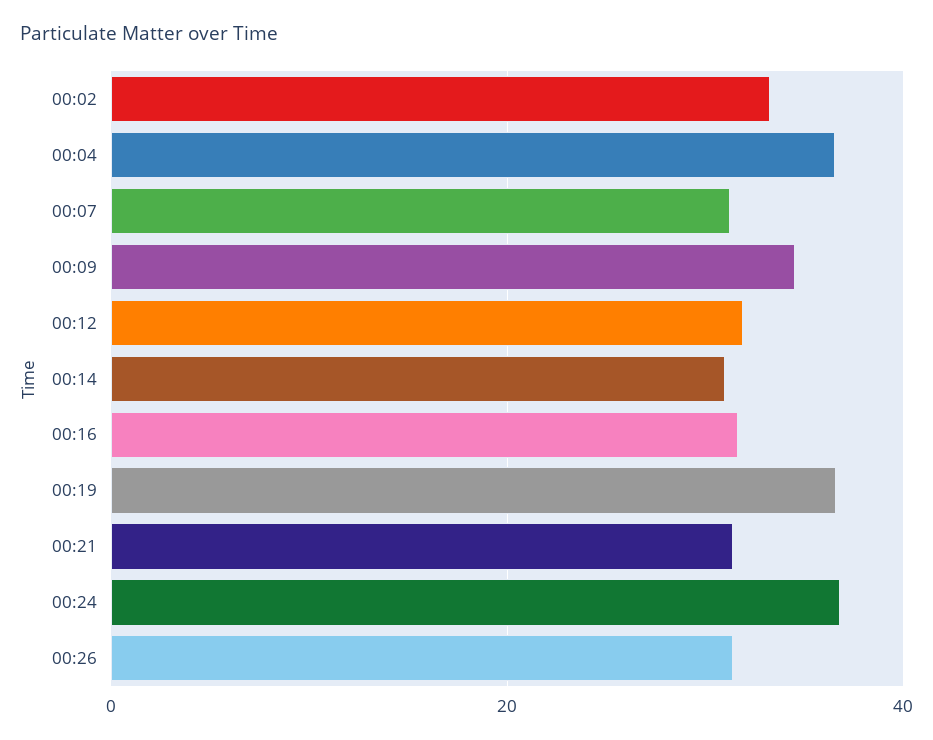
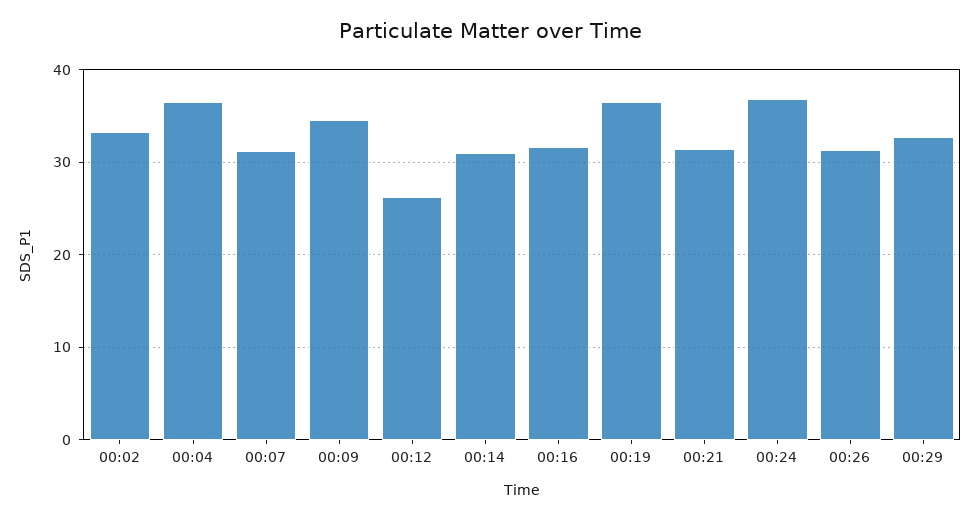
00:12: 32 -> 26
00:29: none -> 33

